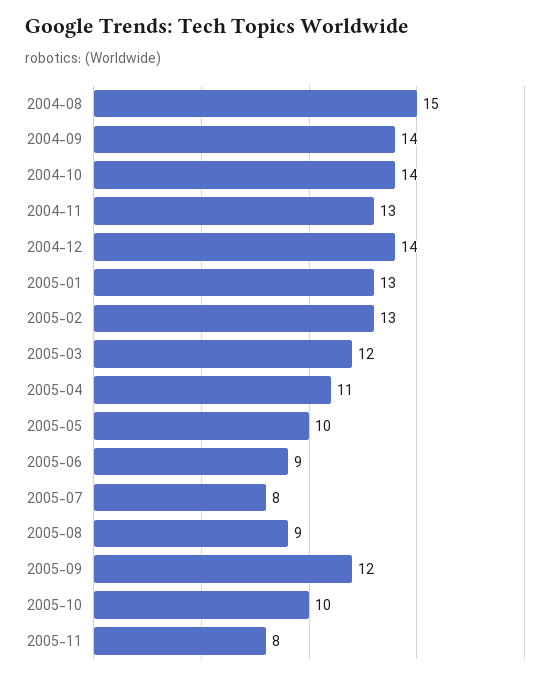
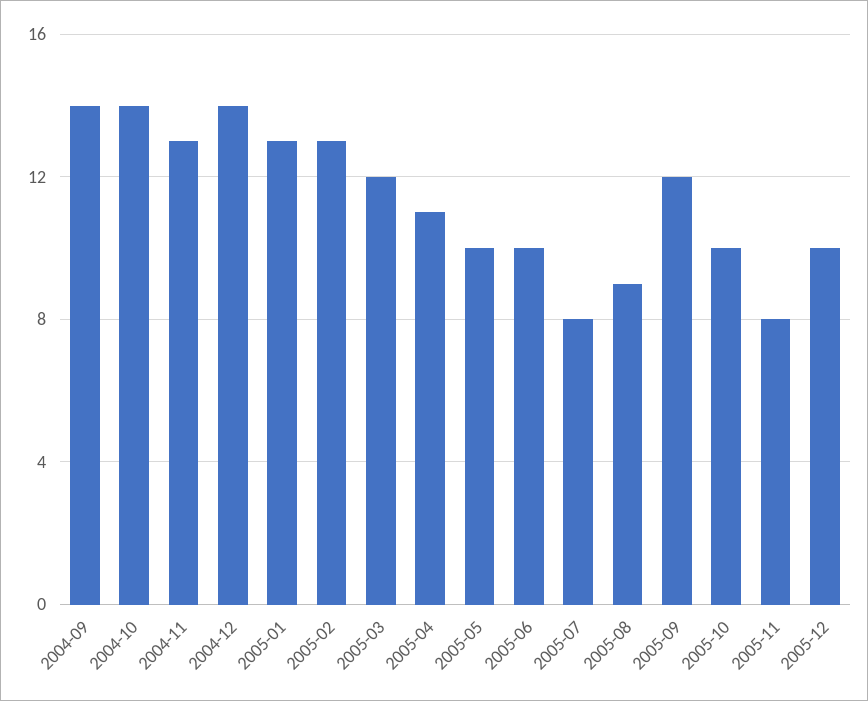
2004-08: 15 -> none
2005-06: 9 -> 10
2005-12: none -> 10

